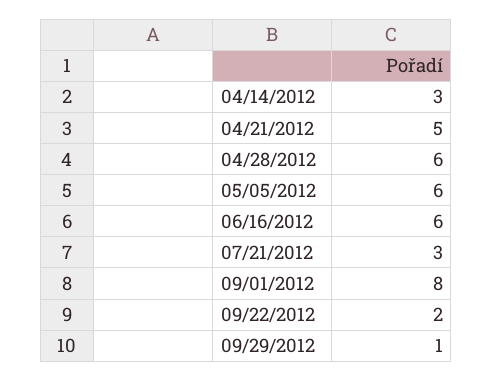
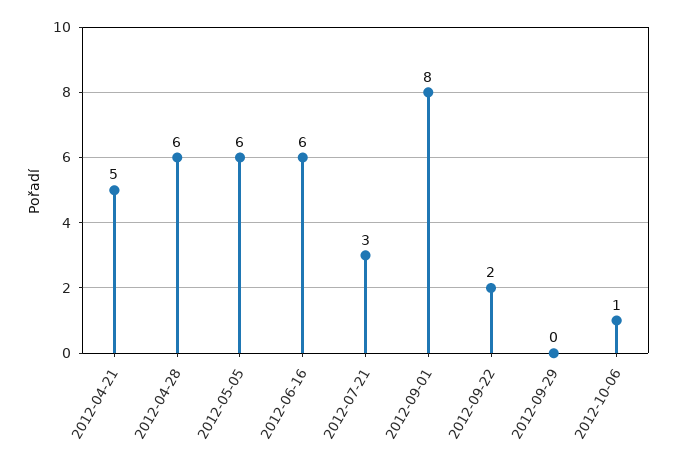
04/14/2012: 3 -> none
09/29/2012: 1 -> 0
2012-10-06: none -> 1

